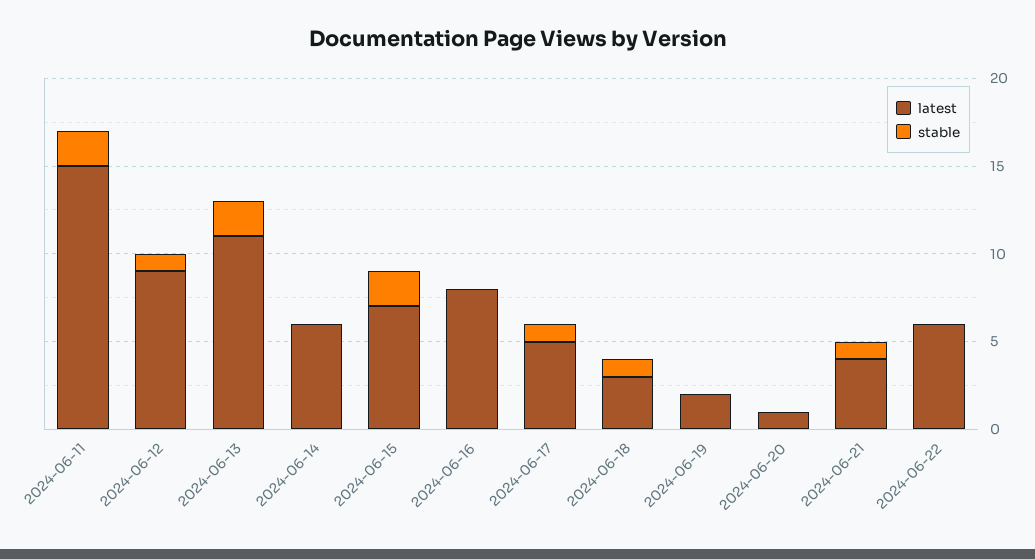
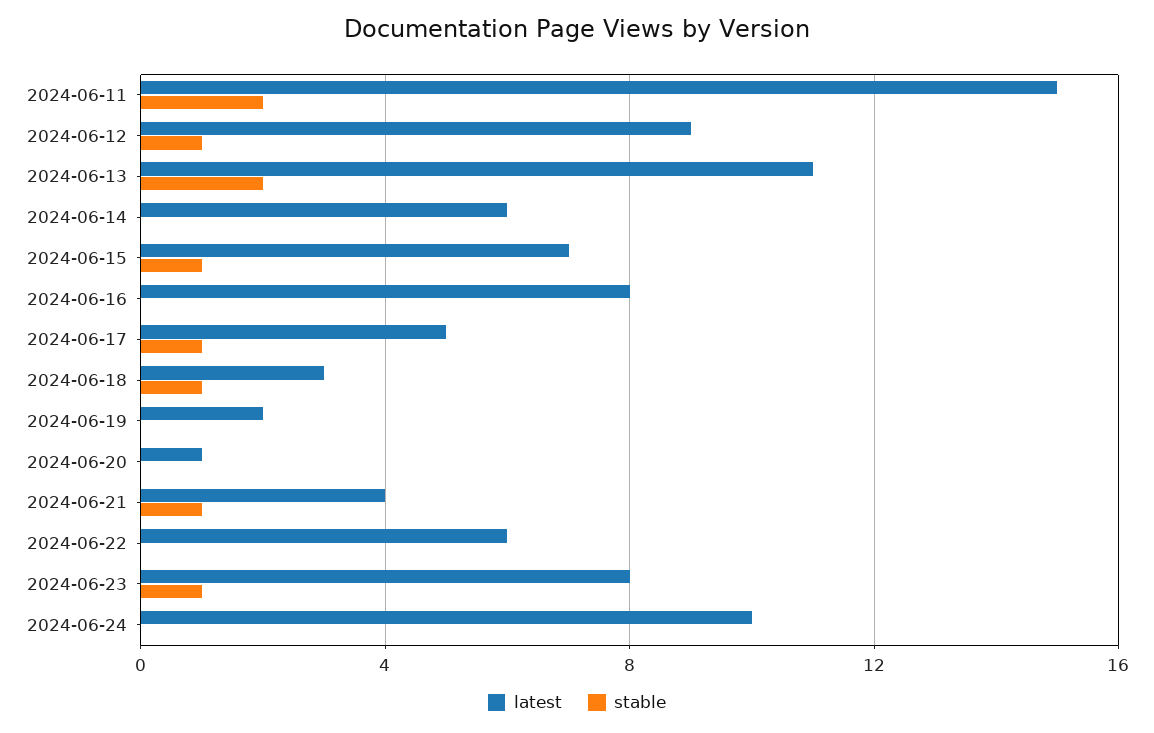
stable, 2024-06-15: 2 -> 1
latest, 2024-06-23: none -> 8
stable, 2024-06-23: none -> 1
latest, 2024-06-24: none -> 10
stable, 2024-06-24: none -> 0

